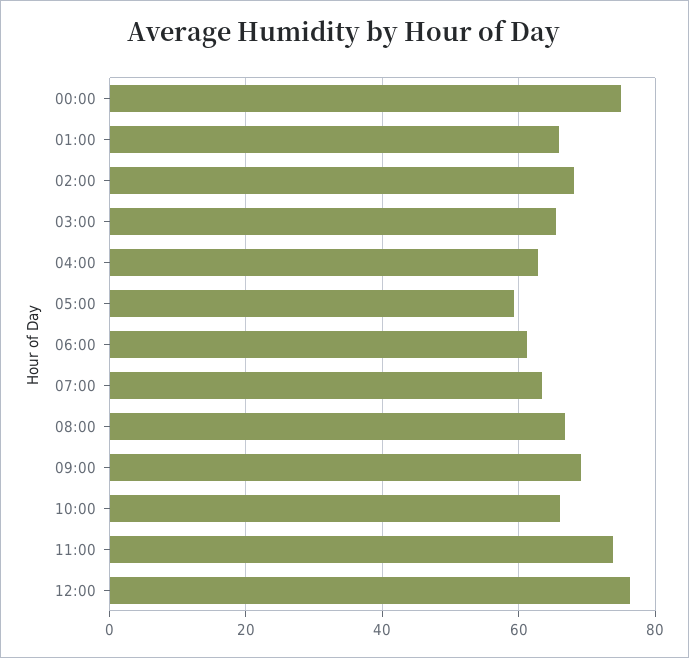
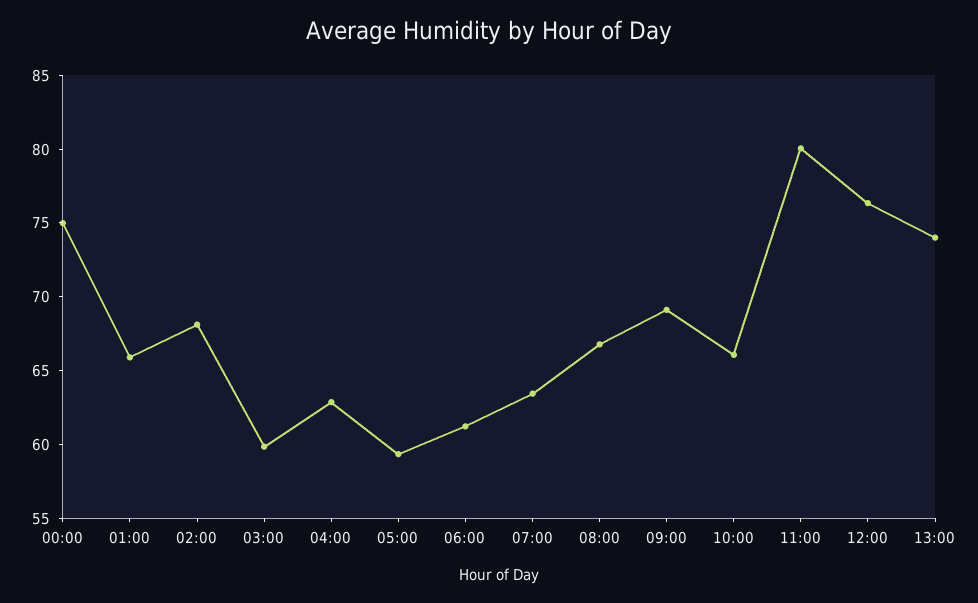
03:00: 66 -> 60
11:00: 74 -> 80
13:00: none -> 74

